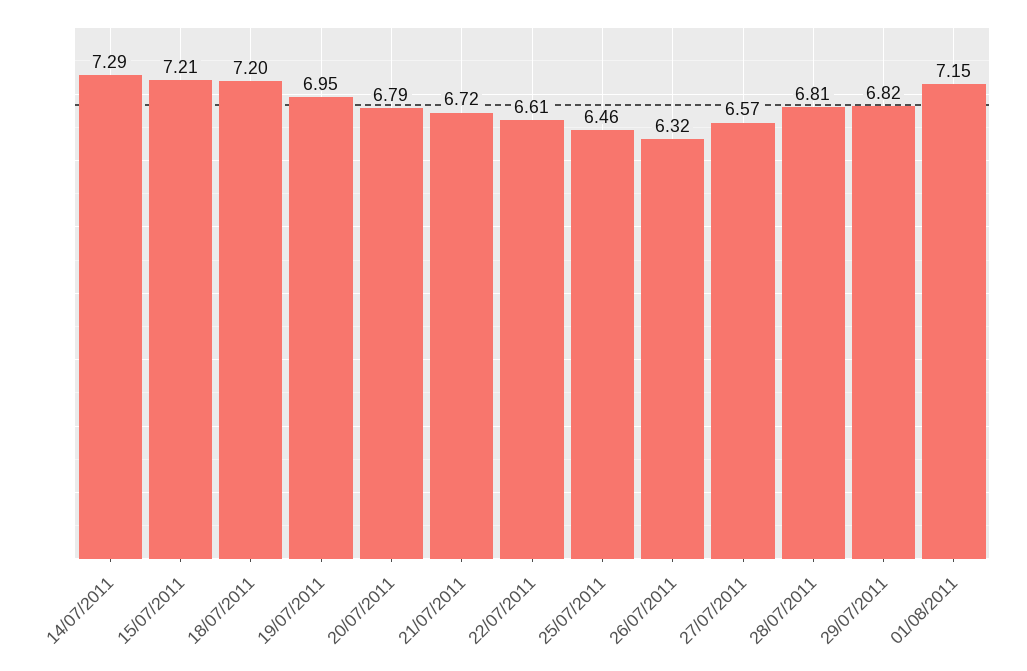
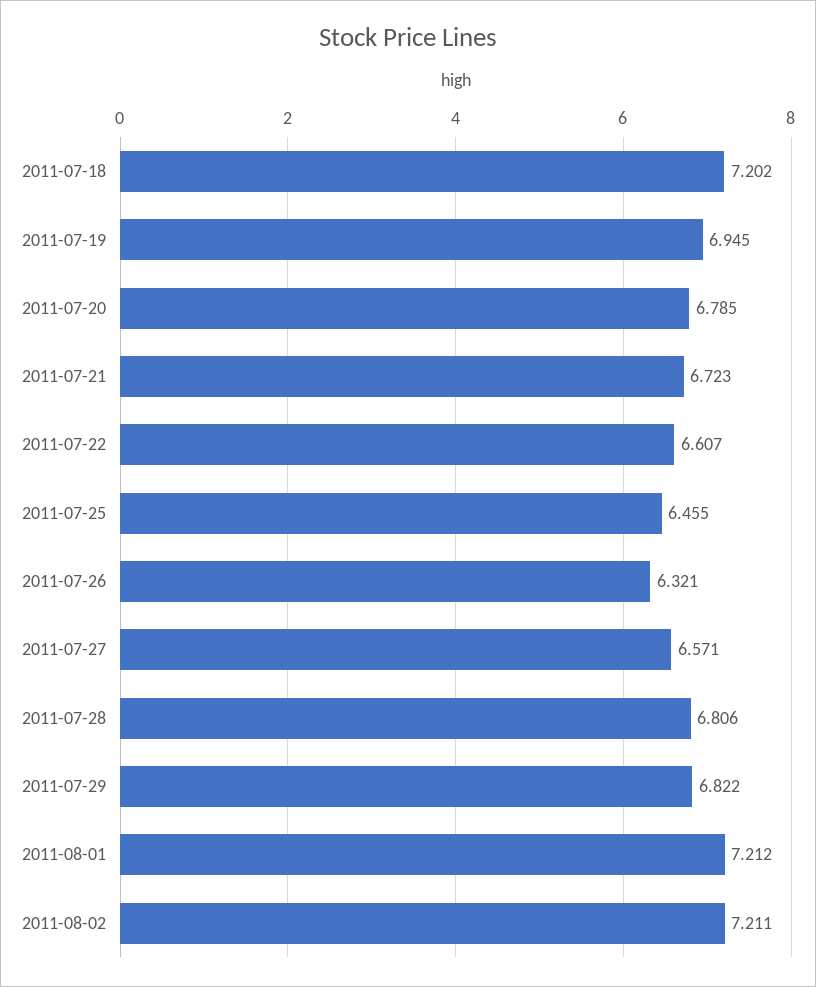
14/07/2011: 7.29 -> none
15/07/2011: 7.21 -> none
01/08/2011: 7.15 -> 7.212
2011-08-02: none -> 7.211

